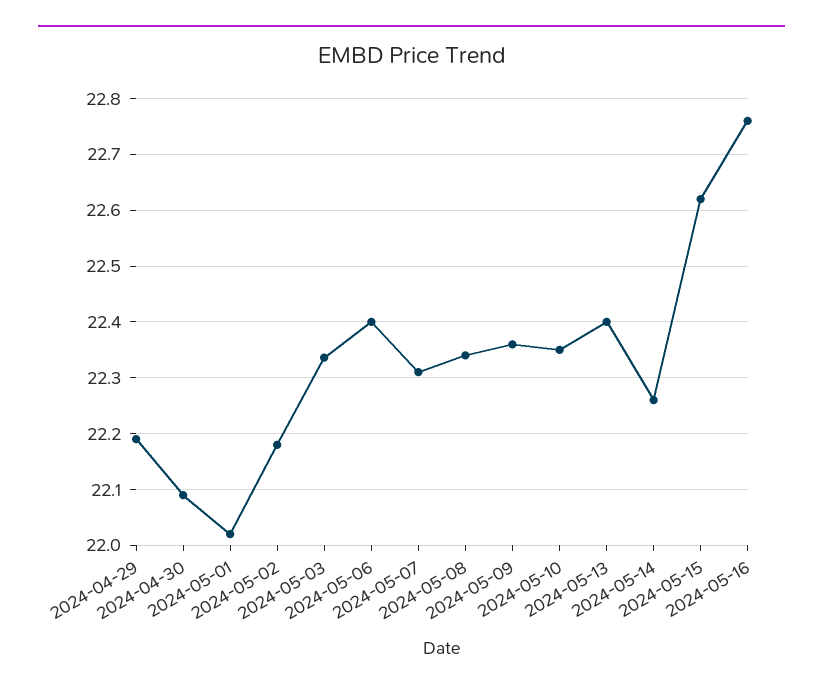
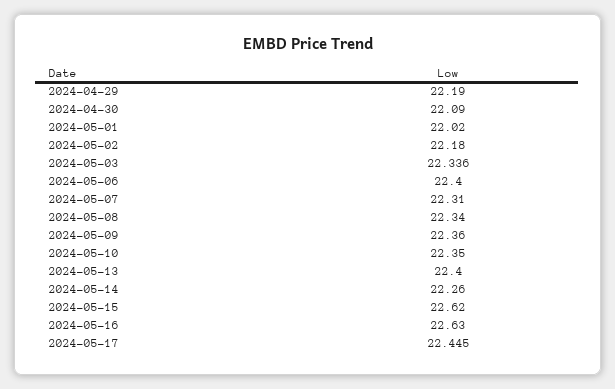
2024-05-16: 22.76 -> 22.63
2024-05-17: none -> 22.445

